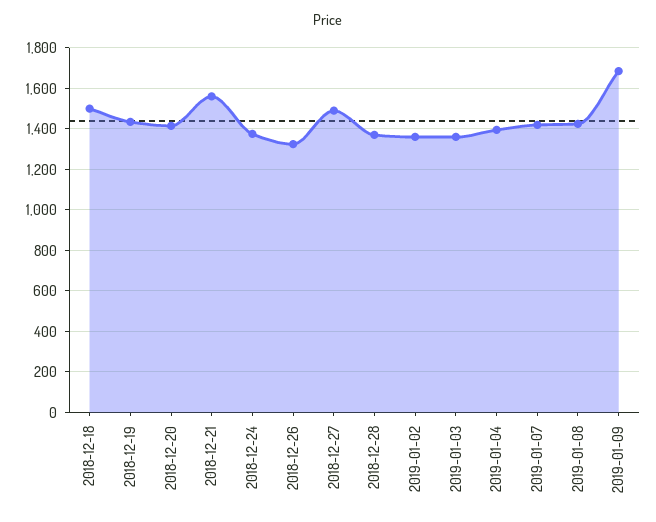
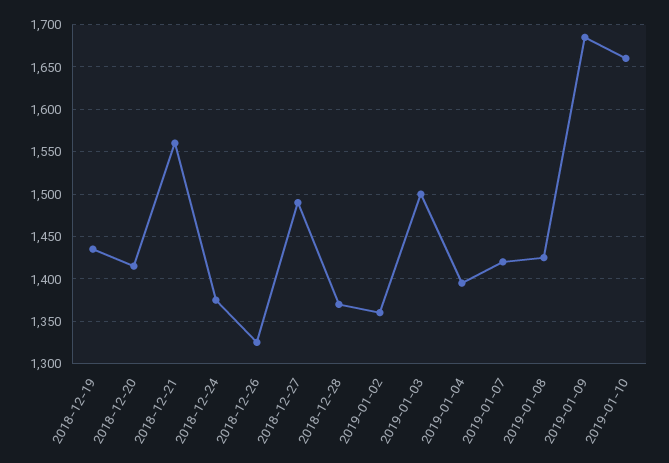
2018-12-18: 1500 -> none
2019-01-03: 1350 -> 1500
2019-01-10: none -> 1660

